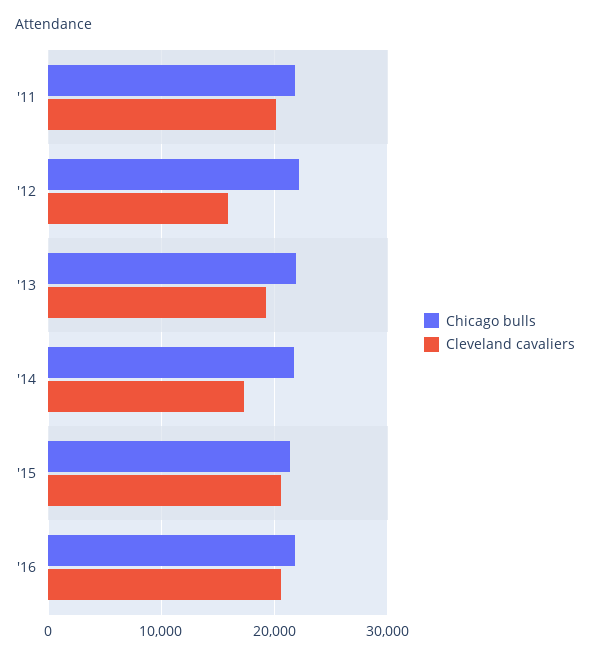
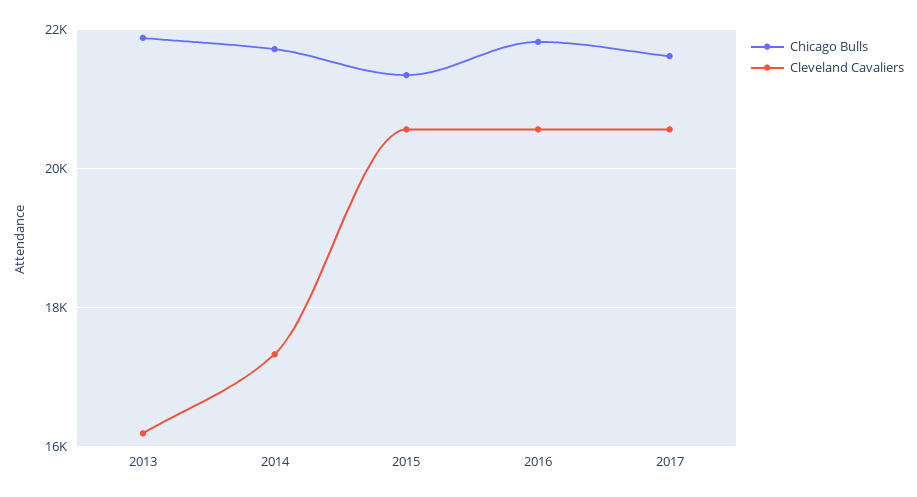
Chicago bulls, '11: 22000 -> none
Cleveland cavaliers, '11: 20000 -> none
Chicago bulls, '12: 22000 -> none
Cleveland cavaliers, '12: 16000 -> none
Cleveland cavaliers, '13: 19000 -> 16200
Chicago bulls, 2017: none -> 21600
Cleveland cavaliers, 2017: none -> 20600

